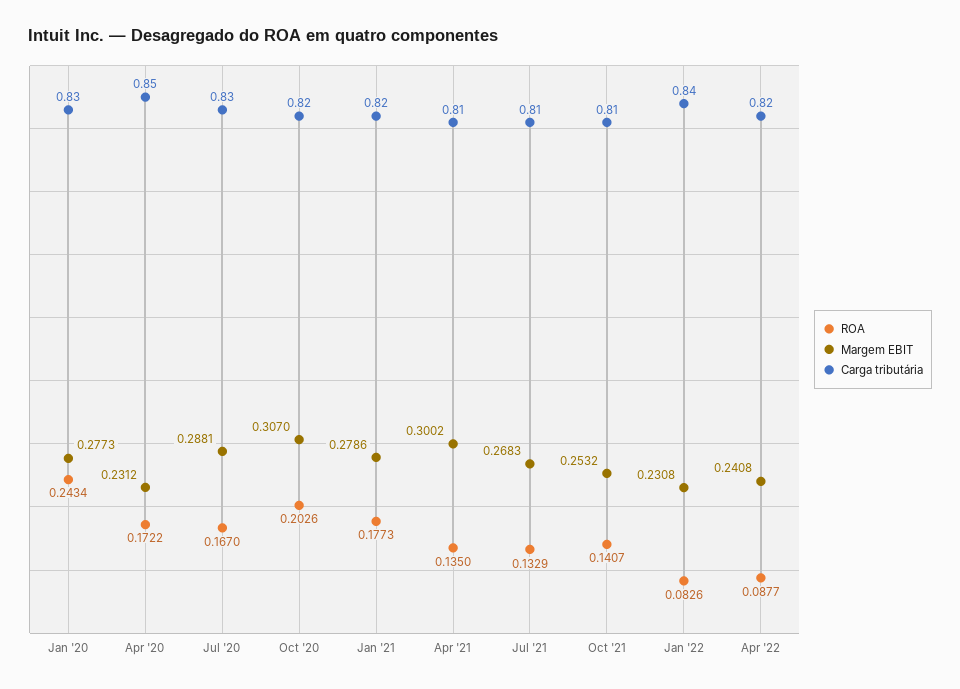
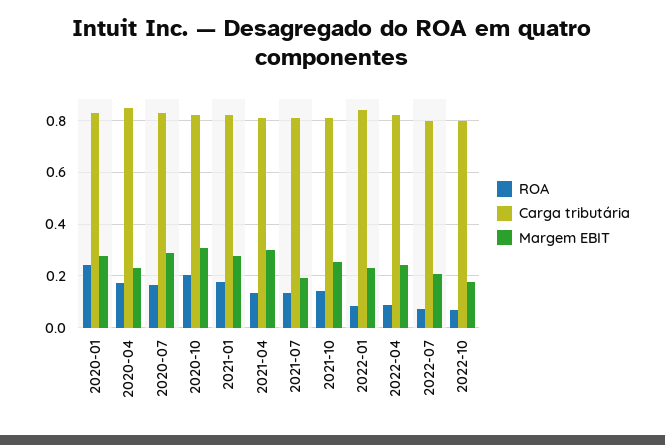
Margem EBIT, Jul '21: 0.2683 -> 0.2
ROA, 2022-07: none -> 0.075
Carga tributária, 2022-07: none -> 0.8
Margem EBIT, 2022-07: none -> 0.2
ROA, 2022-10: none -> 0.075
Carga tributária, 2022-10: none -> 0.8
Margem EBIT, 2022-10: none -> 0.175

